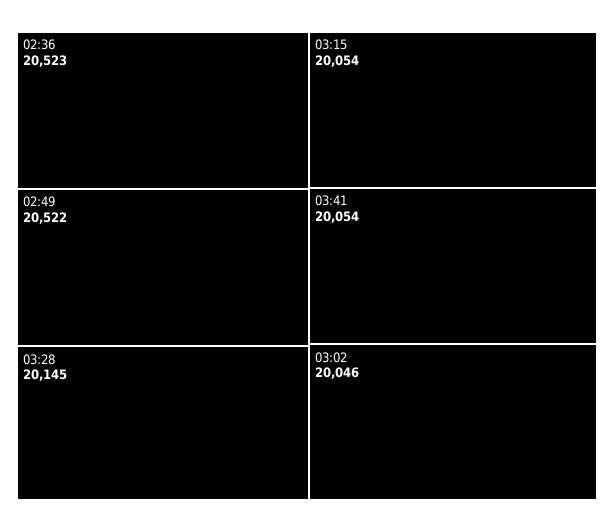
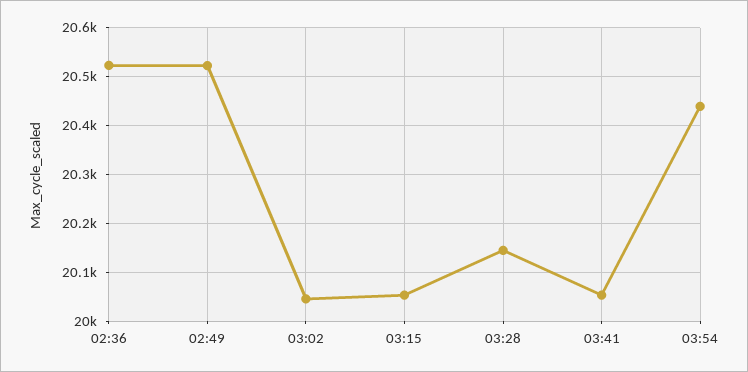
03:54: none -> 20440

